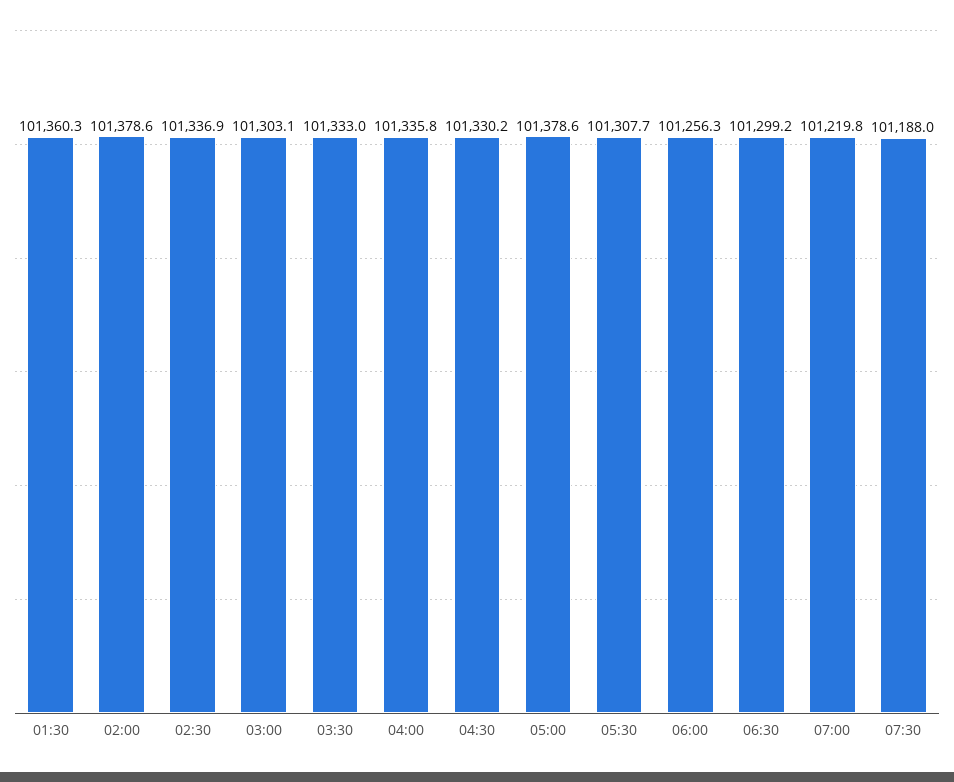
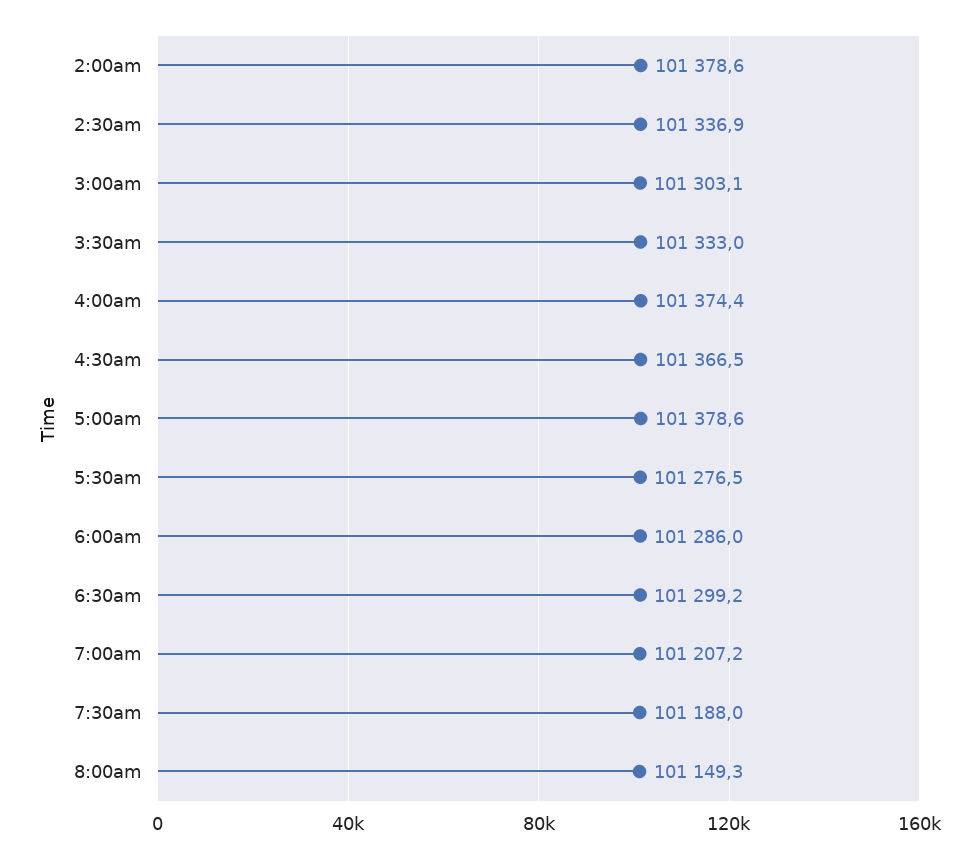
01:30: 101360.3 -> none
04:00: 101335.8 -> 101374.4
04:30: 101330.2 -> 101366.5
05:30: 101307.7 -> 101276.5
06:00: 101256.3 -> 101286
07:00: 101219.8 -> 101207.2
8:00am: none -> 101149.3

